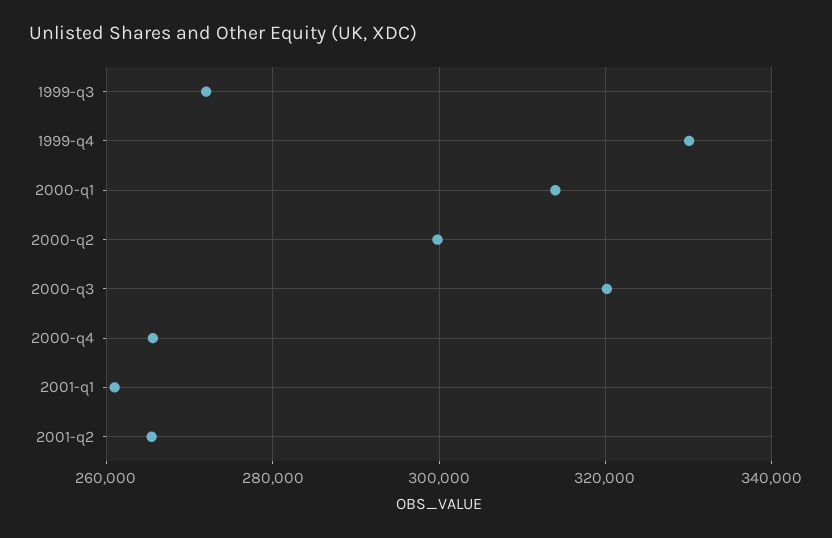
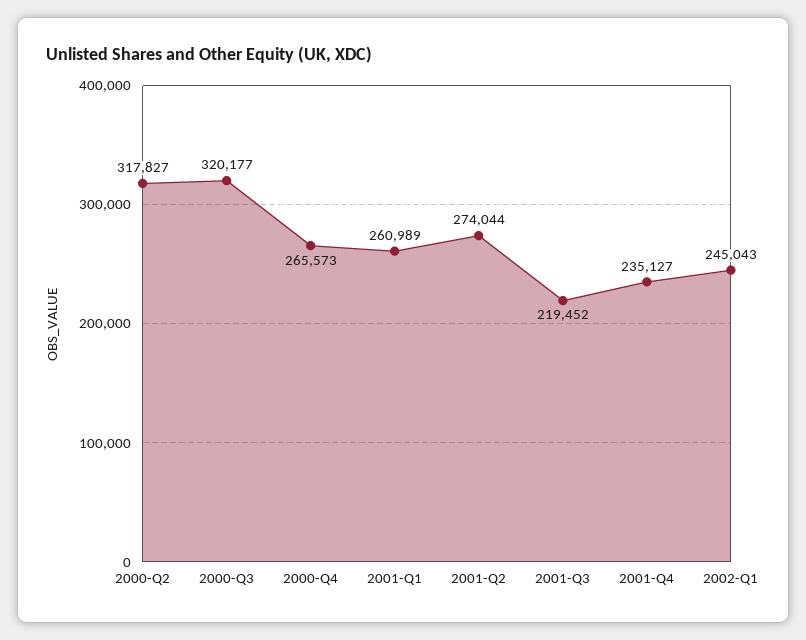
1999-q3: 272000 -> none
1999-q4: 330000 -> none
2000-q1: 314000 -> none
2000-q2: 300000 -> 317827
2001-q2: 266000 -> 274044
2001-Q3: none -> 219452
2001-Q4: none -> 235127
2002-Q1: none -> 245043

